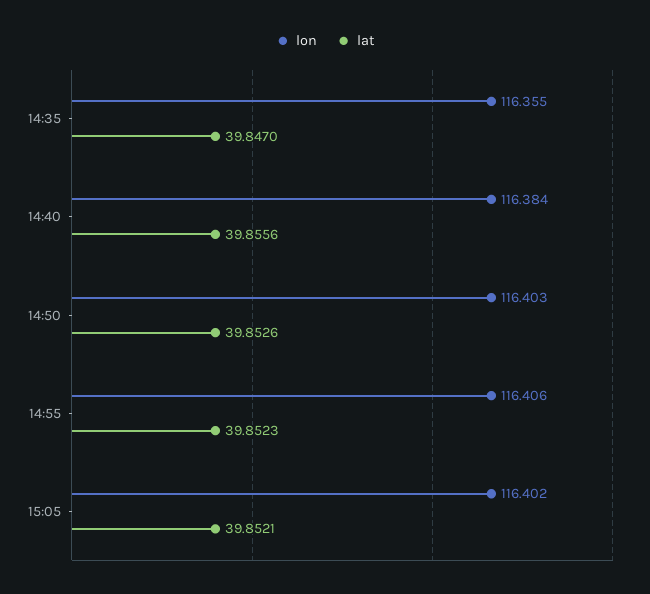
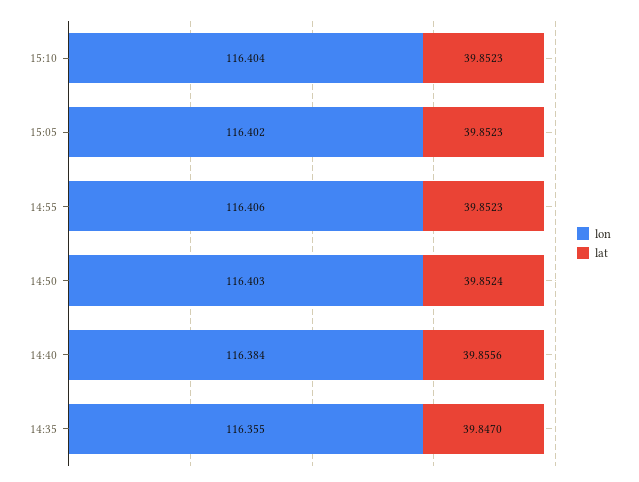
lat, 14:50: 39.8526 -> 39.8524
lat, 15:05: 39.8521 -> 39.8523
lon, 15:10: none -> 116.404
lat, 15:10: none -> 39.8523

